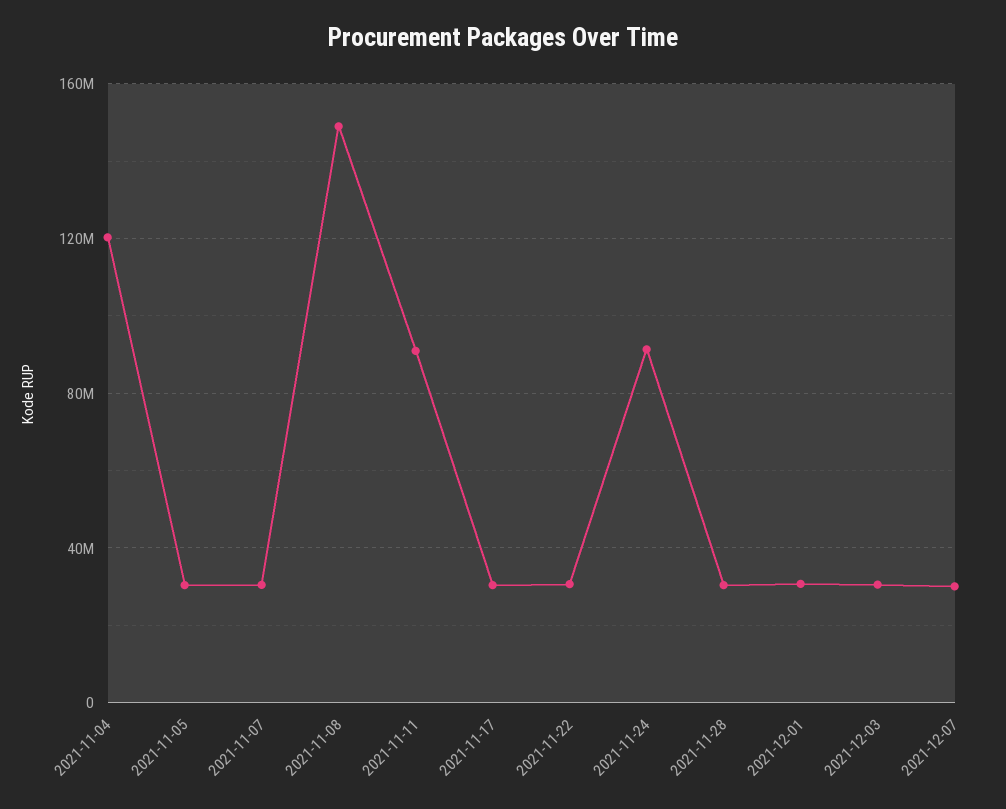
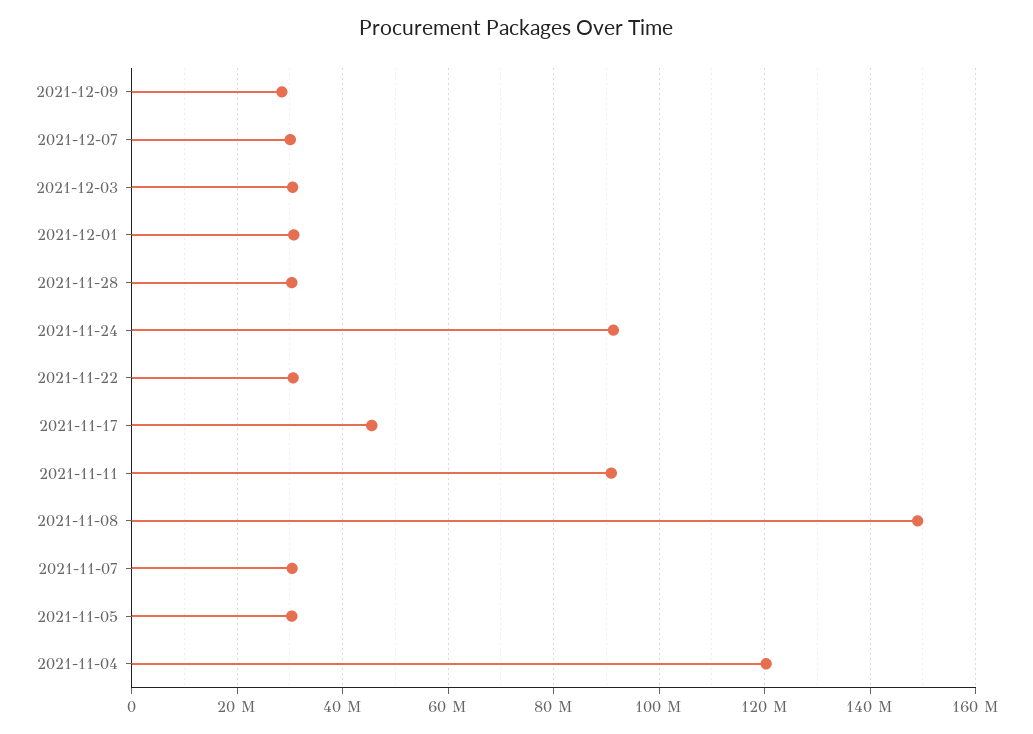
2021-11-17: 30000000 -> 46000000
2021-12-09: none -> 28000000

